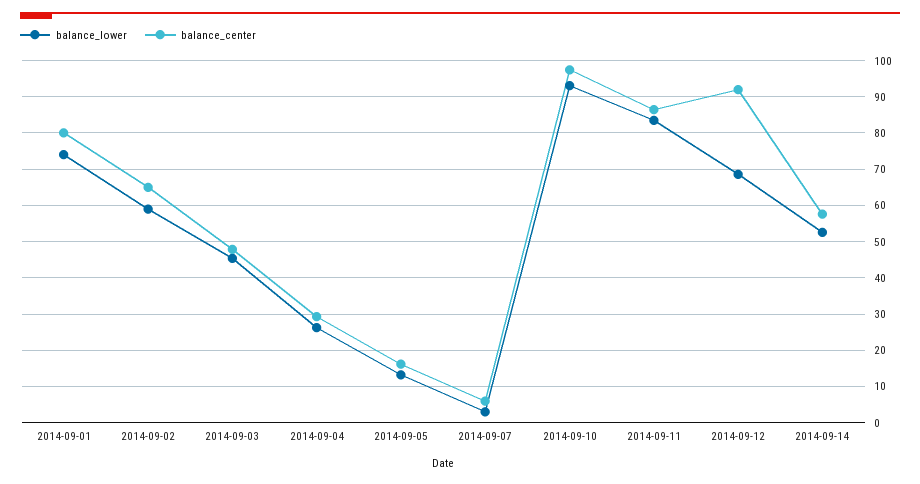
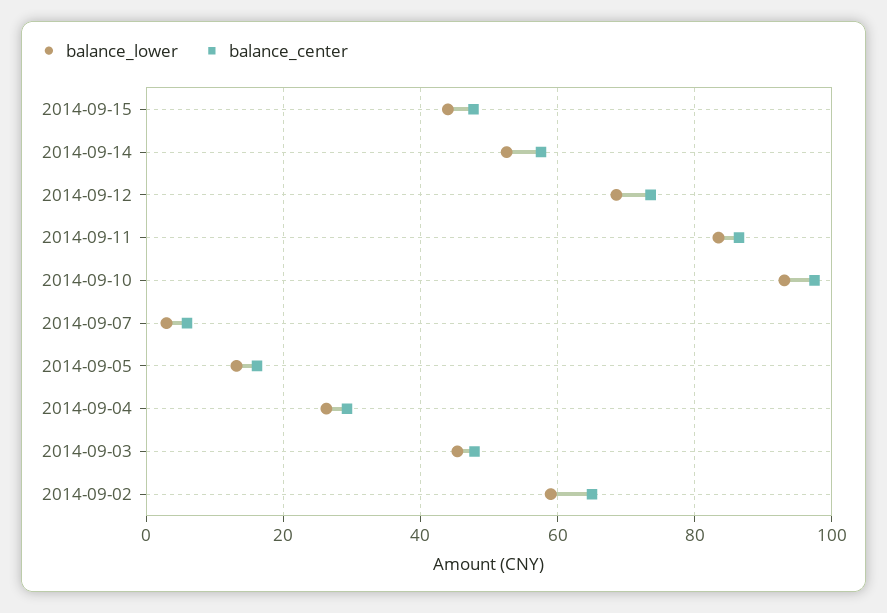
balance_lower, 2014-09-01: 74 -> none
balance_center, 2014-09-01: 80 -> none
balance_center, 2014-09-12: 92 -> 74
balance_lower, 2014-09-15: none -> 44
balance_center, 2014-09-15: none -> 48

